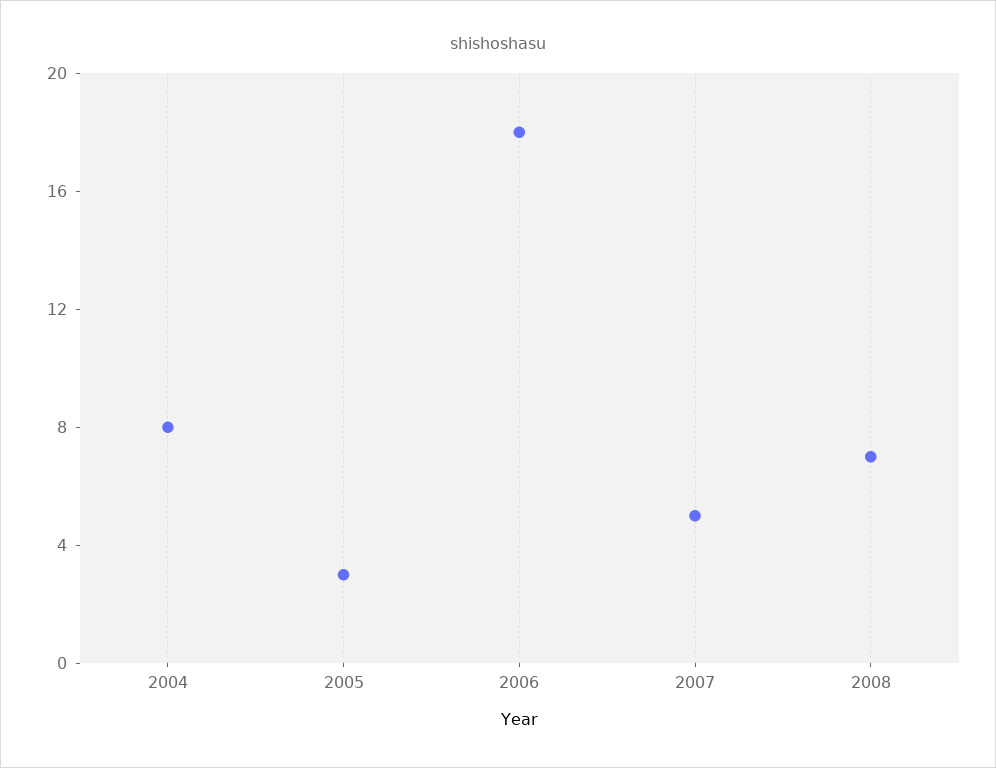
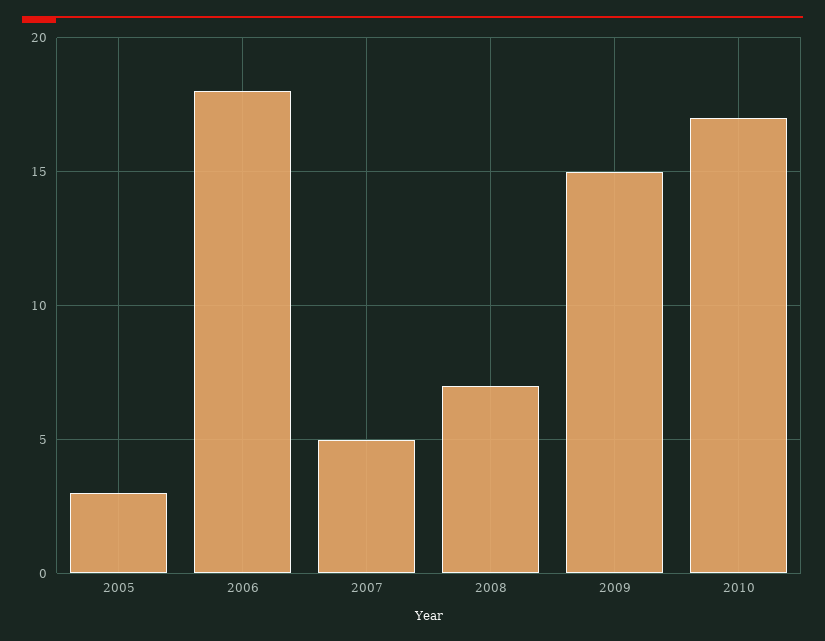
2004: 8 -> none
2009: none -> 15
2010: none -> 17

